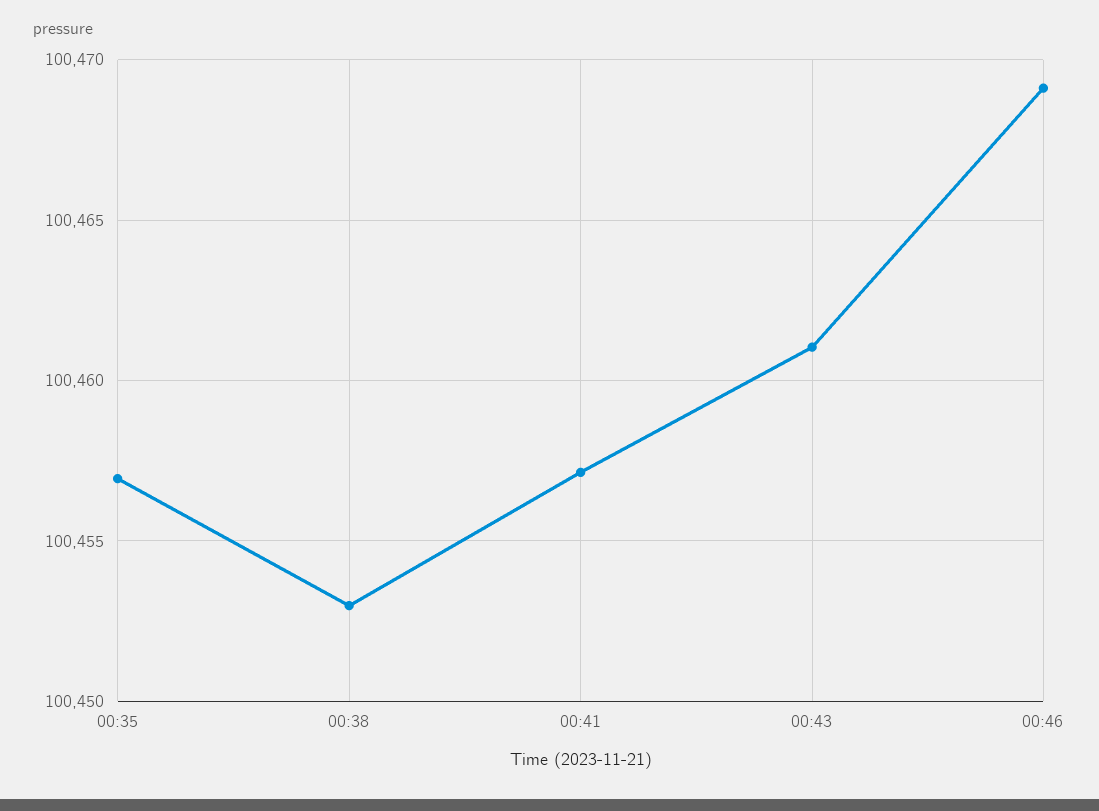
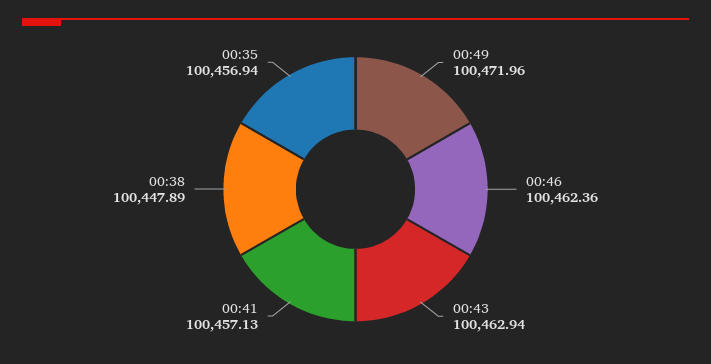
00:38: 100453 -> 100447.89
00:43: 100461 -> 100462.94
00:46: 100469 -> 100462.36
00:49: none -> 100471.96

